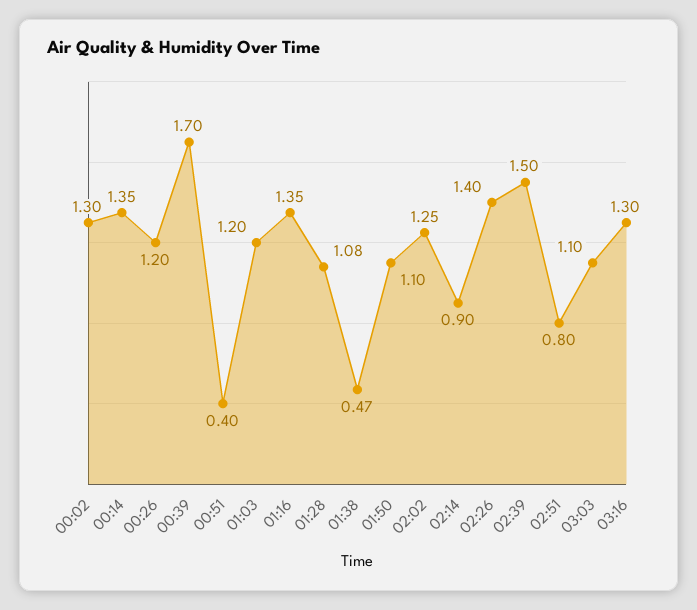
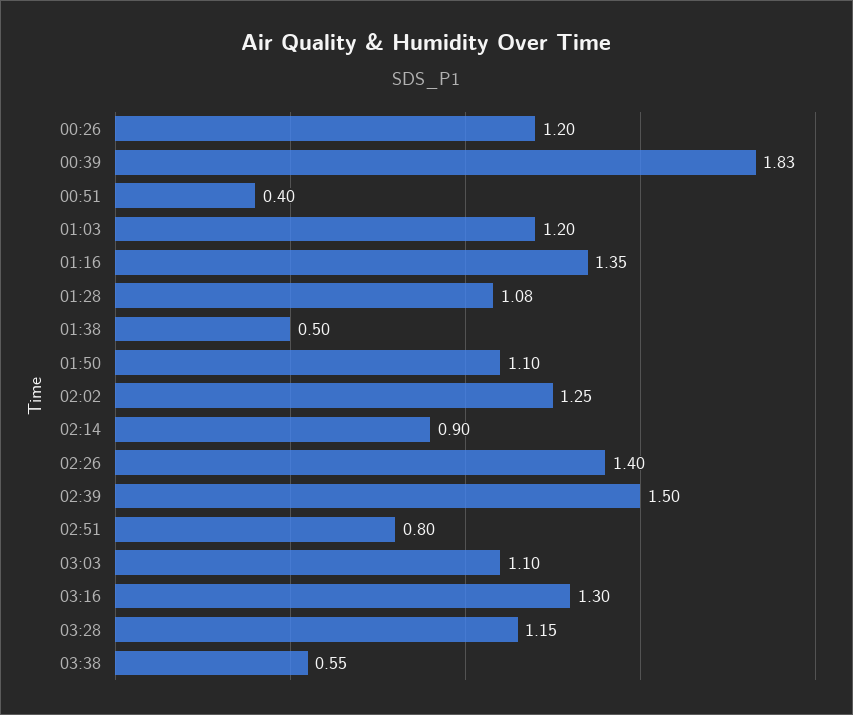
00:02: 1.3 -> none
00:14: 1.35 -> none
00:39: 1.7 -> 1.83
01:38: 0.47 -> 0.5
03:28: none -> 1.15
03:38: none -> 0.55

